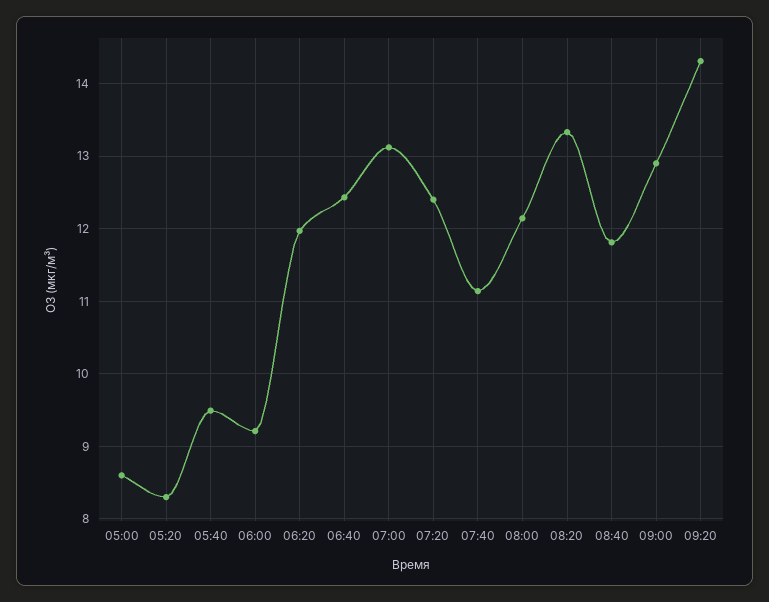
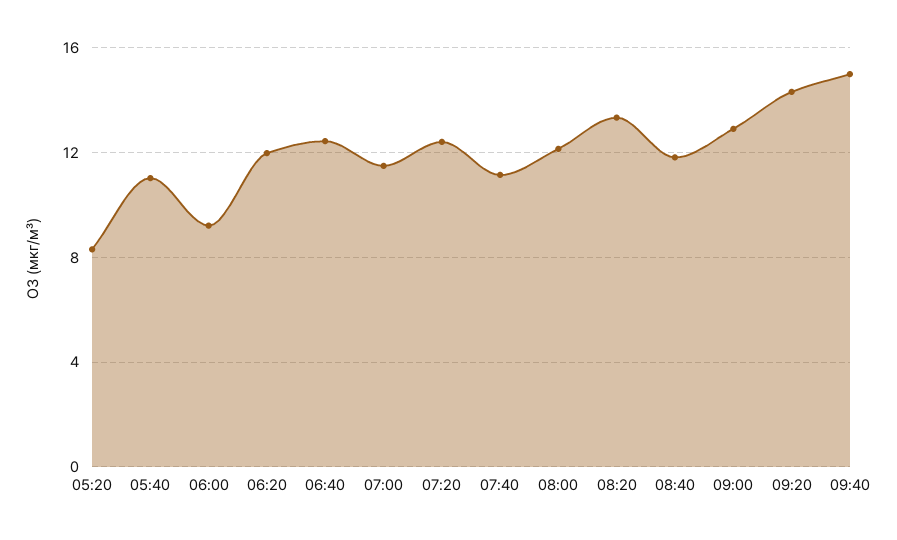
05:00: 8.6 -> none
05:40: 9.5 -> 11
07:00: 13.1 -> 11.5
09:40: none -> 15

